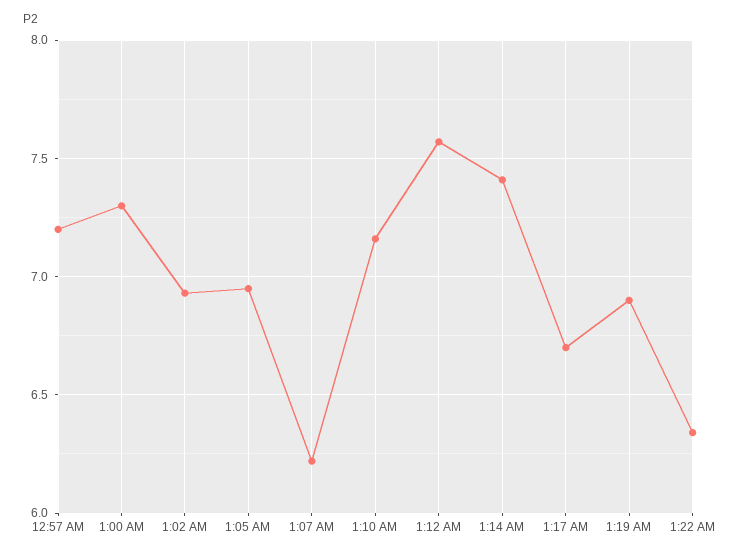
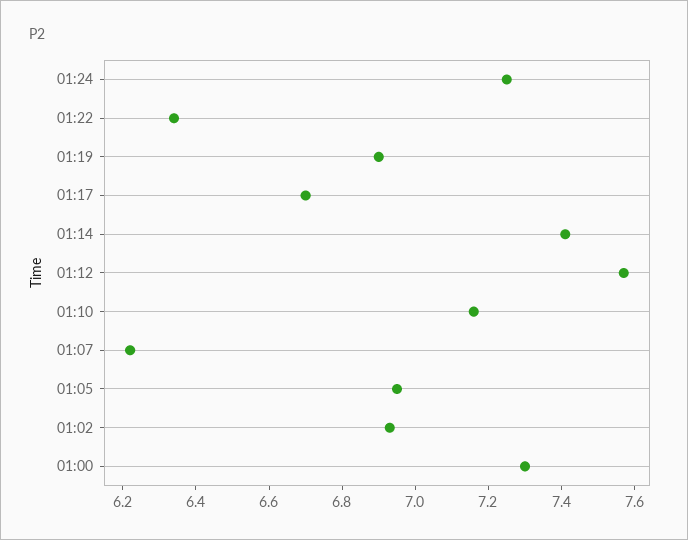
12:57 AM: 7.2 -> none
01:24: none -> 7.25

